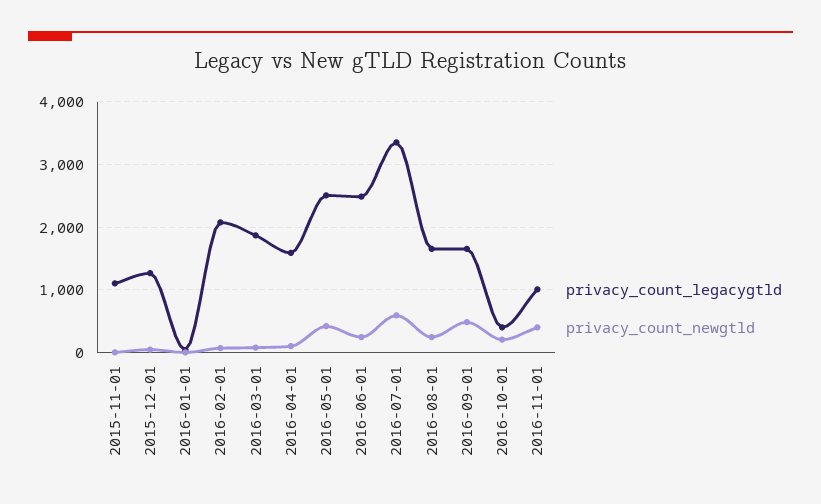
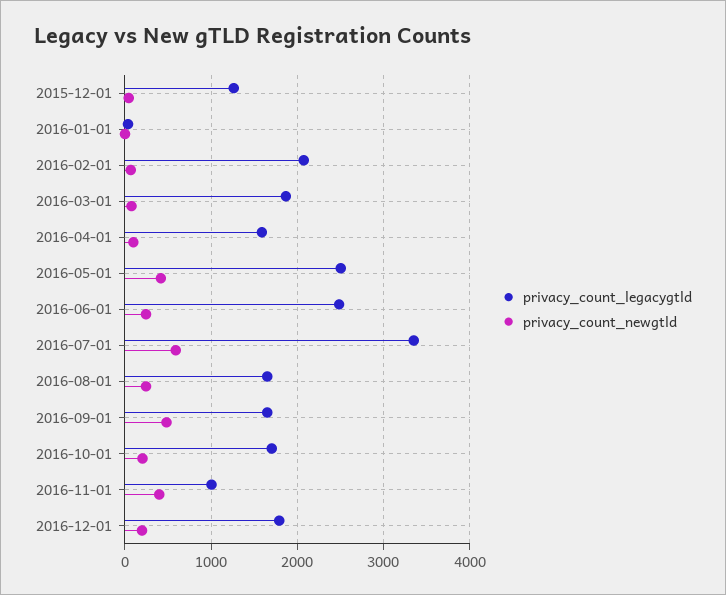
privacy_count_legacygtld, 2015-11-01: 1100 -> none
privacy_count_newgtld, 2015-11-01: 0 -> none
privacy_count_legacygtld, 2016-10-01: 400 -> 1700
privacy_count_legacygtld, 2016-12-01: none -> 1800
privacy_count_newgtld, 2016-12-01: none -> 200

